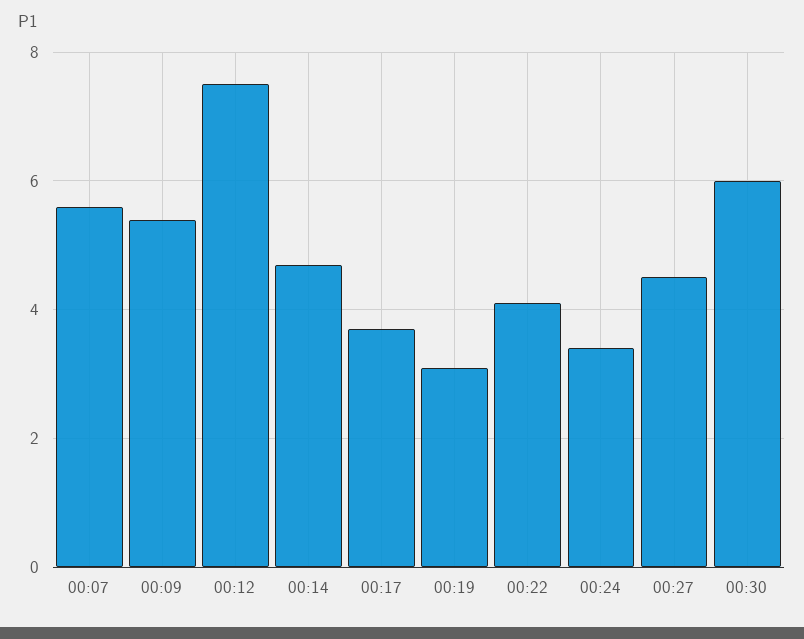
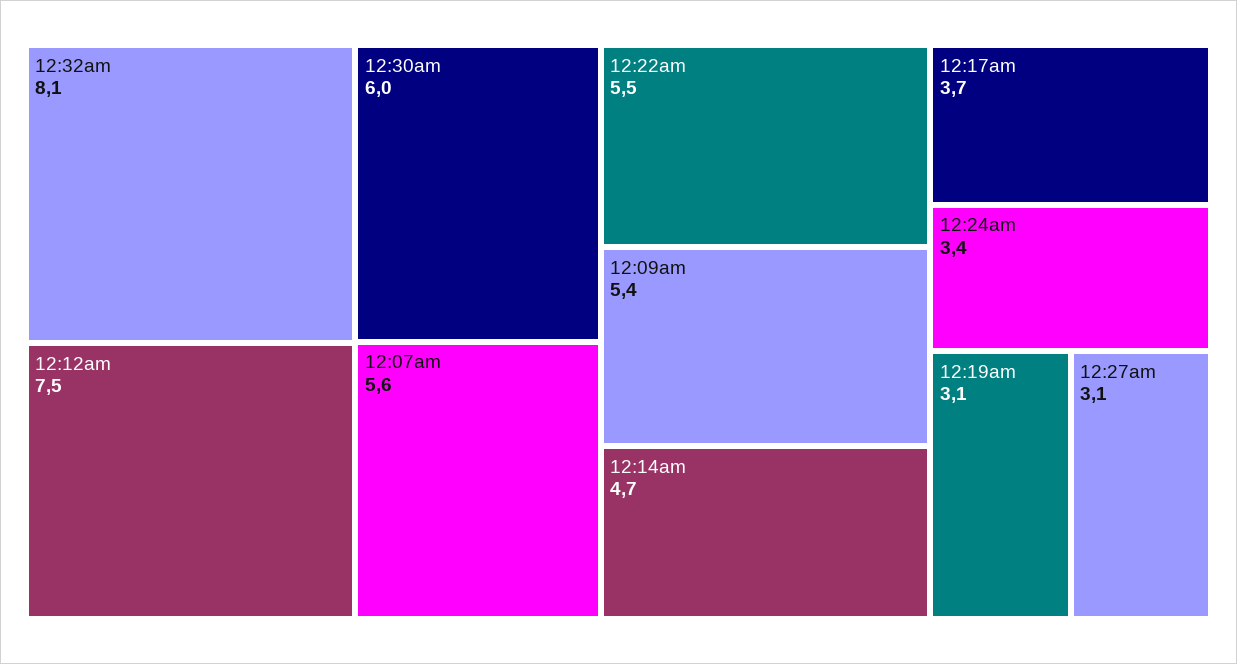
00:22: 4 -> 5.5
00:27: 4.5 -> 3.1
12:32am: none -> 8.1

